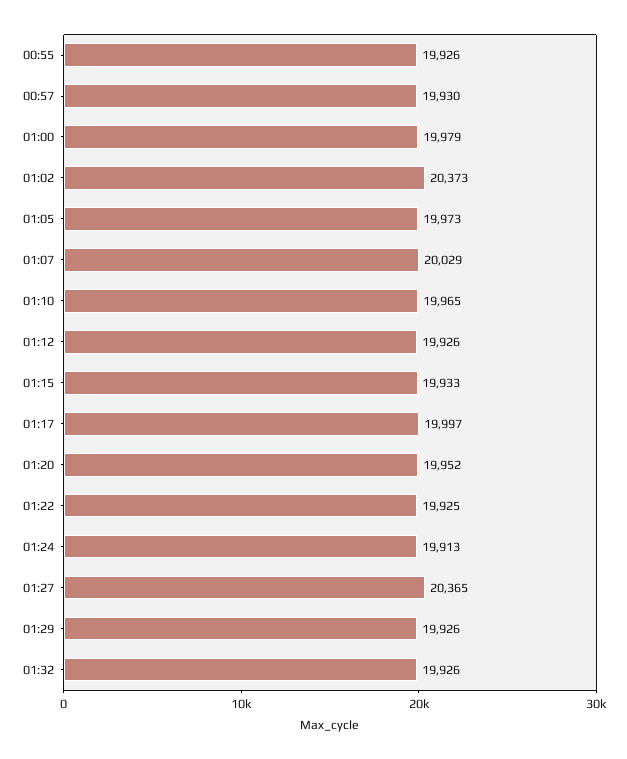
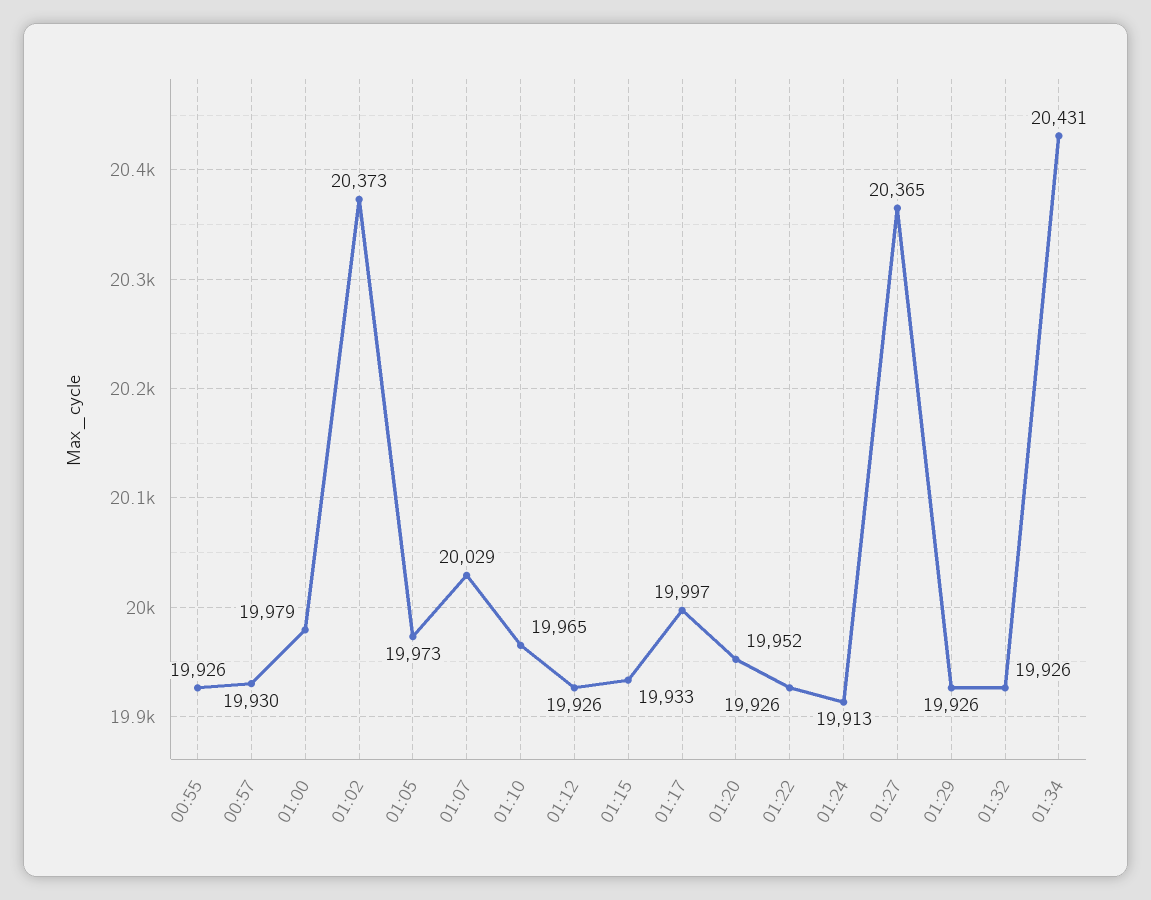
01:22: 19925 -> 19926
01:34: none -> 20431

